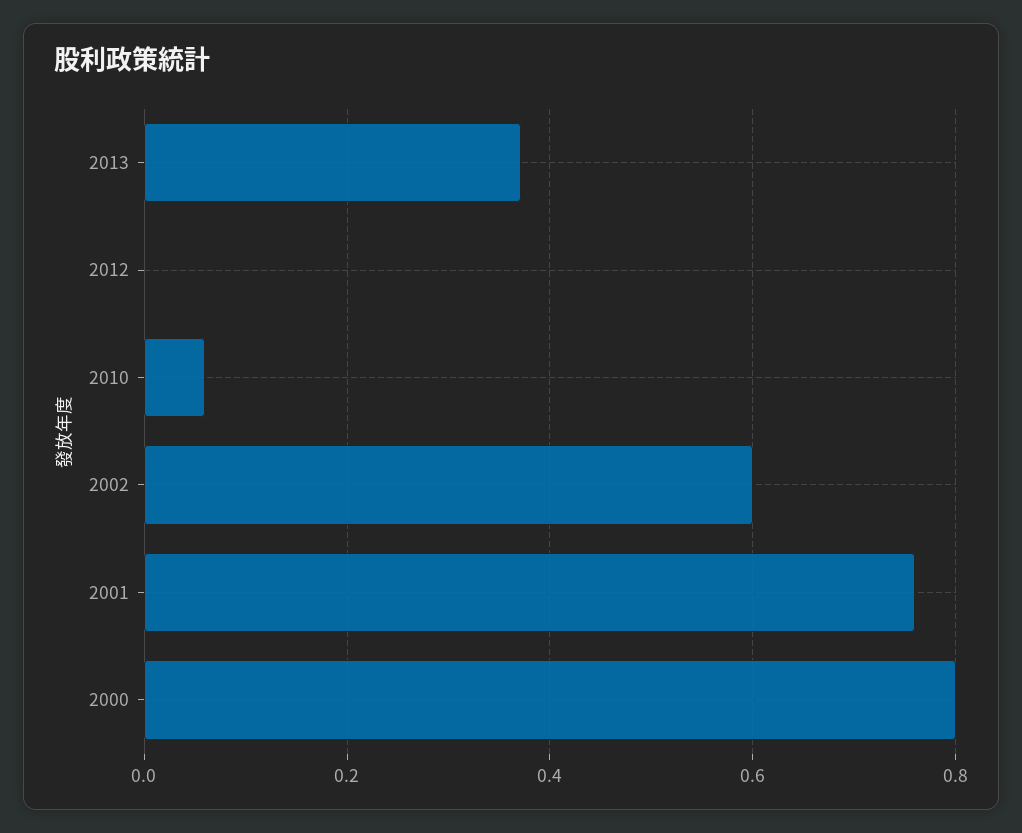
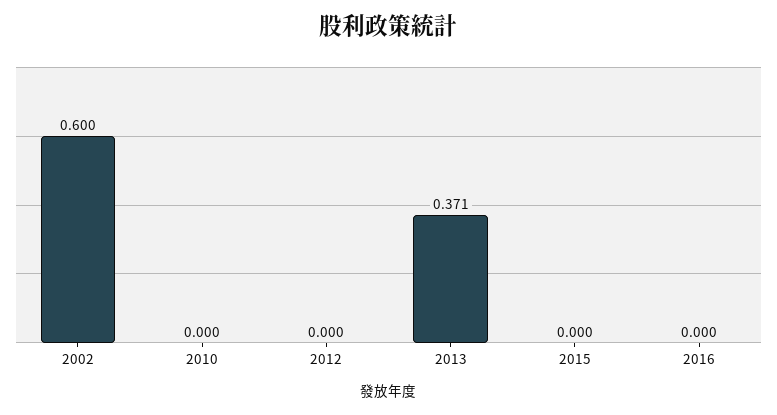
2010: 0.06 -> 0
2001: 0.76 -> none
2000: 0.8 -> none
2015: none -> 0
2016: none -> 0

